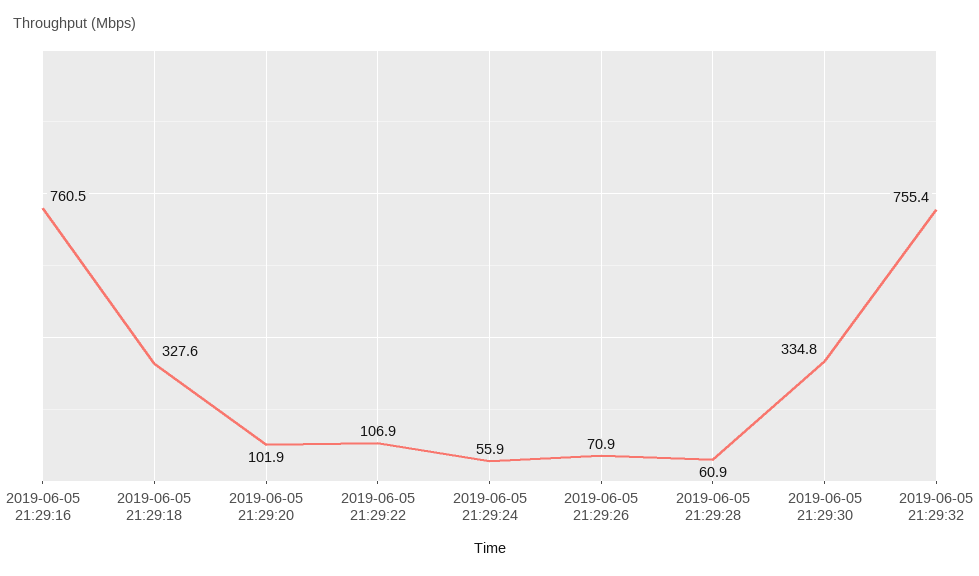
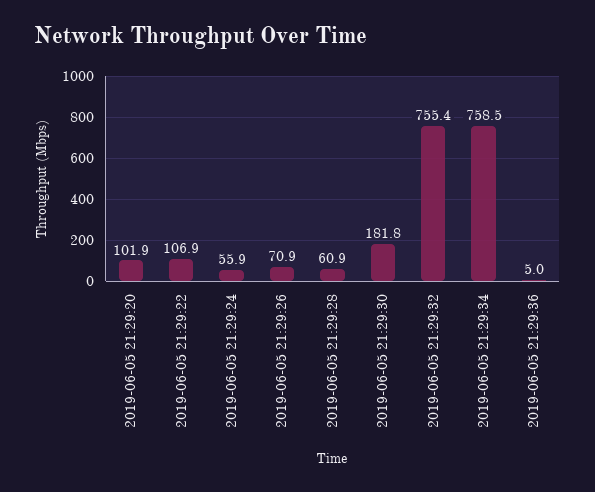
2019-06-05 21:29:16: 760.5 -> none
2019-06-05 21:29:18: 327.6 -> none
2019-06-05 21:29:30: 334.8 -> 181.8
2019-06-05 21:29:34: none -> 758.5
2019-06-05 21:29:36: none -> 5

